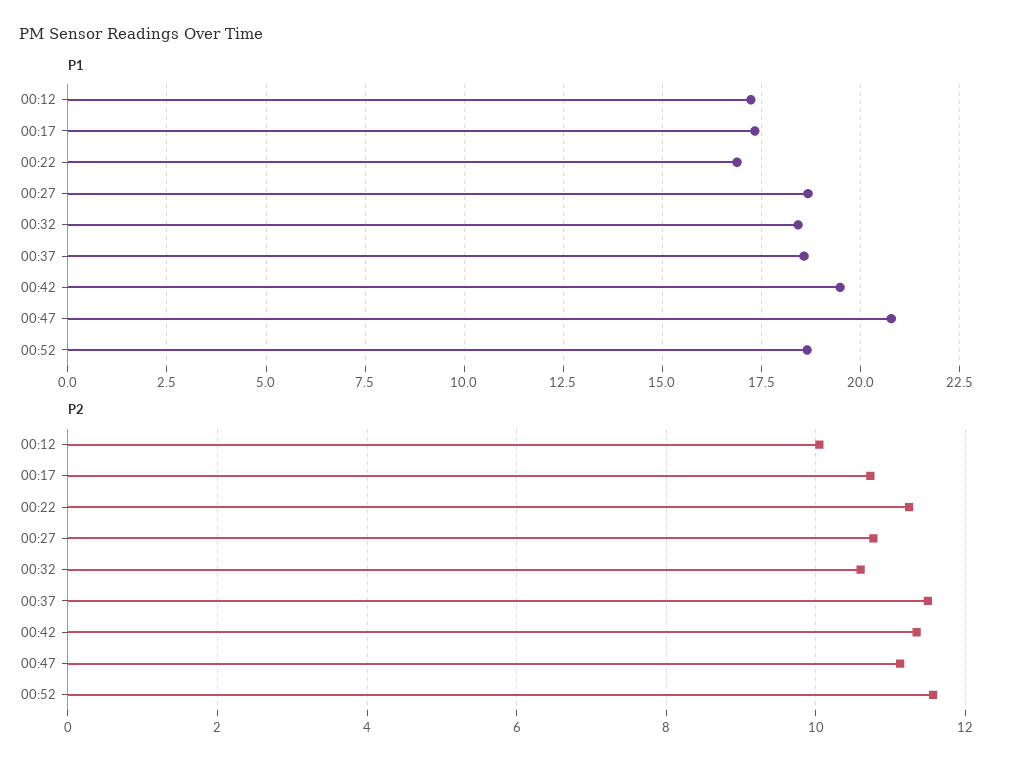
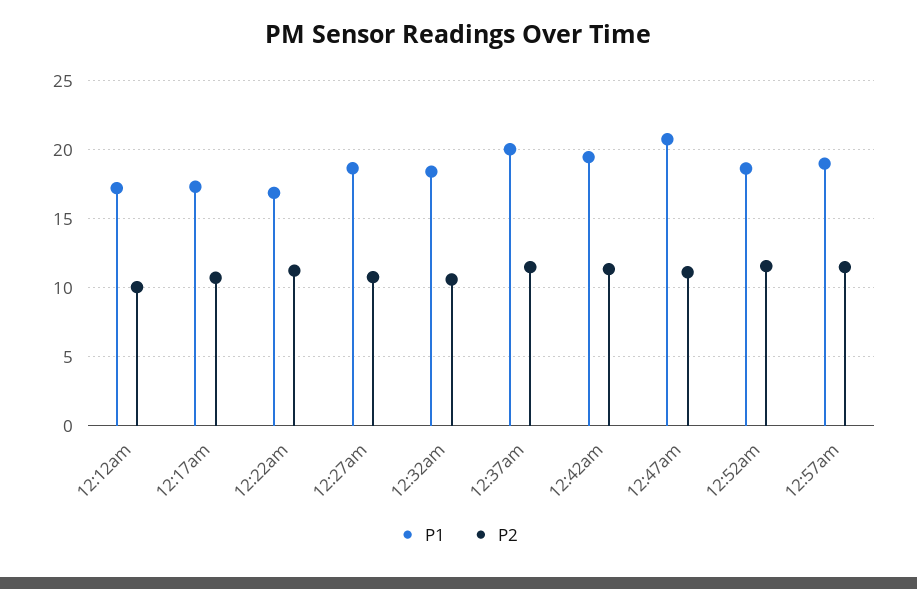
P1, 00:37: 18.5 -> 20
P1, 12:57am: none -> 19
P2, 12:57am: none -> 11.5

